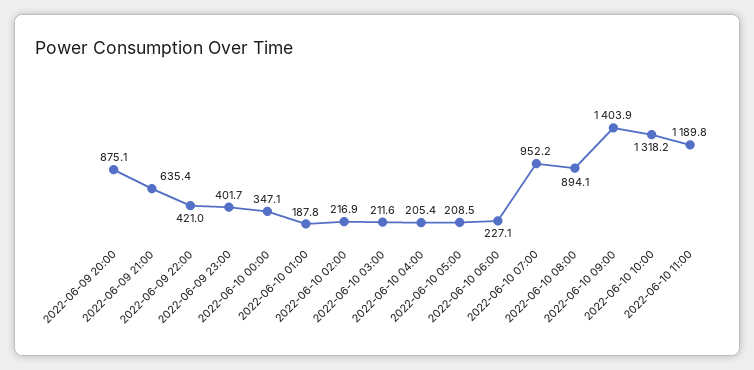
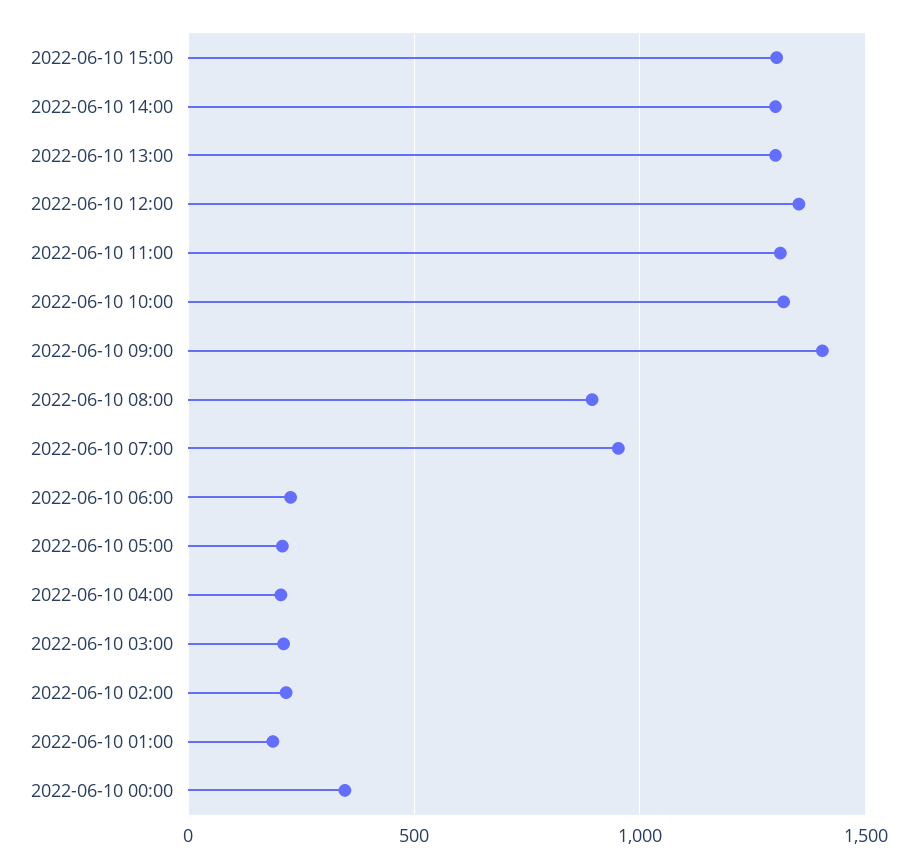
2022-06-09 20:00: 875.1 -> none
2022-06-09 21:00: 635.4 -> none
2022-06-09 22:00: 421 -> none
2022-06-09 23:00: 401.7 -> none
2022-06-10 11:00: 1189.8 -> 1300
2022-06-10 15:00: none -> 1300
2022-06-10 14:00: none -> 1300
2022-06-10 13:00: none -> 1300
2022-06-10 12:00: none -> 1350

